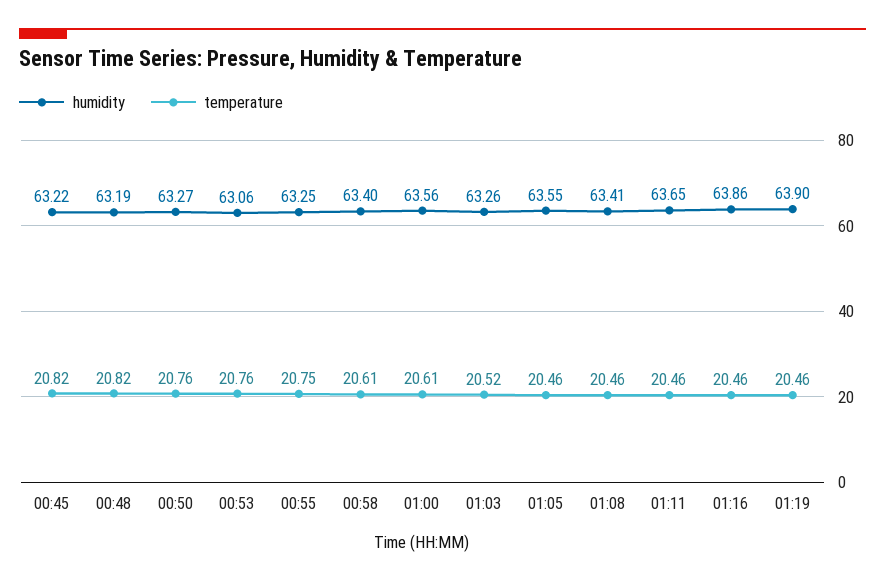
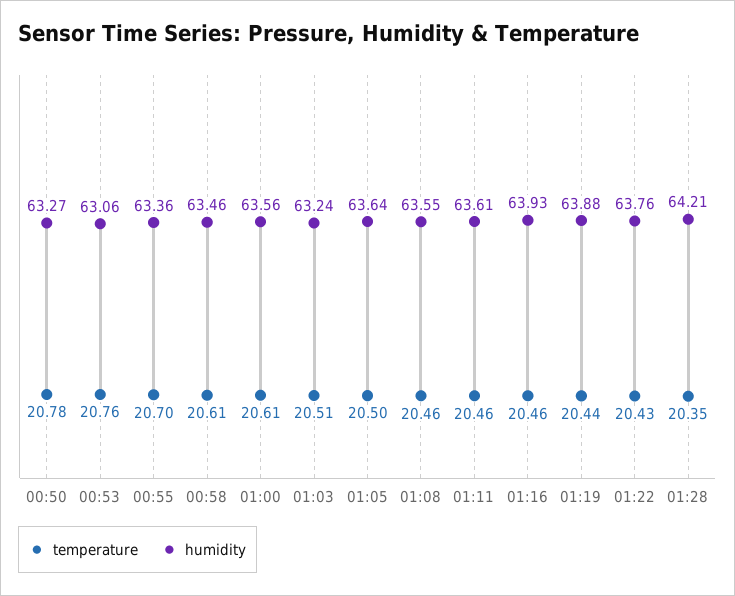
humidity, 00:45: 63.22 -> none
temperature, 00:45: 20.82 -> none
humidity, 00:48: 63.19 -> none
temperature, 00:48: 20.82 -> none
temperature, 00:50: 20.76 -> 20.78
humidity, 00:55: 63.25 -> 63.36
temperature, 00:55: 20.75 -> 20.7
humidity, 00:58: 63.4 -> 63.46
humidity, 01:03: 63.26 -> 63.24
temperature, 01:03: 20.52 -> 20.51
humidity, 01:05: 63.55 -> 63.64
temperature, 01:05: 20.46 -> 20.5
humidity, 01:08: 63.41 -> 63.55
humidity, 01:11: 63.65 -> 63.61
humidity, 01:16: 63.86 -> 63.93
humidity, 01:19: 63.9 -> 63.88
temperature, 01:19: 20.46 -> 20.44
temperature, 01:22: none -> 20.43
humidity, 01:22: none -> 63.76
temperature, 01:28: none -> 20.35
humidity, 01:28: none -> 64.21

